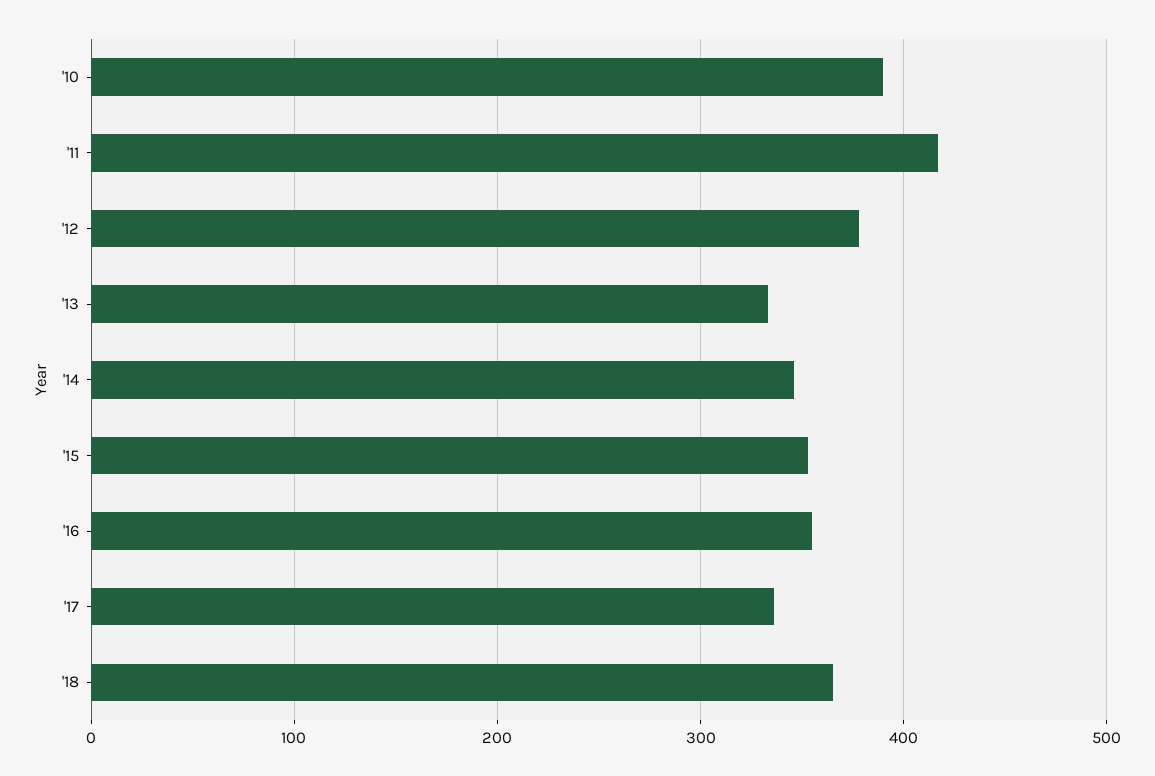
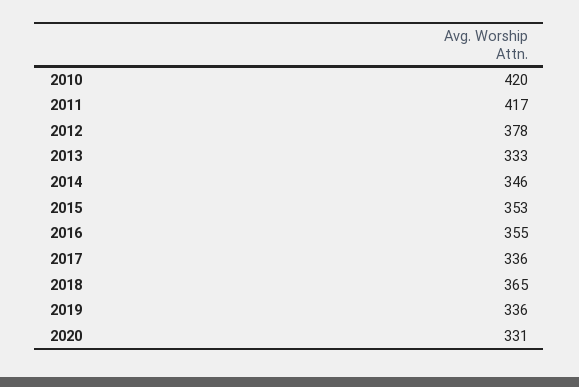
'10: 390 -> 420
2019: none -> 336
2020: none -> 331

